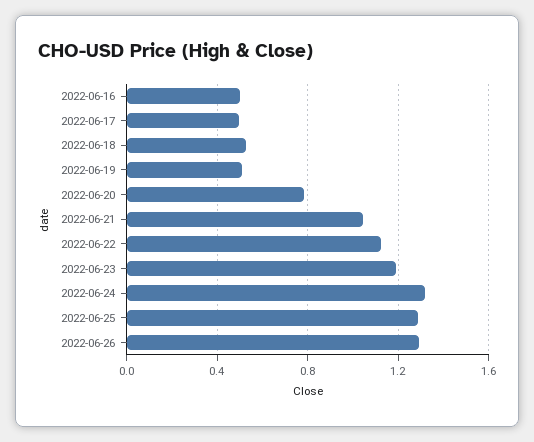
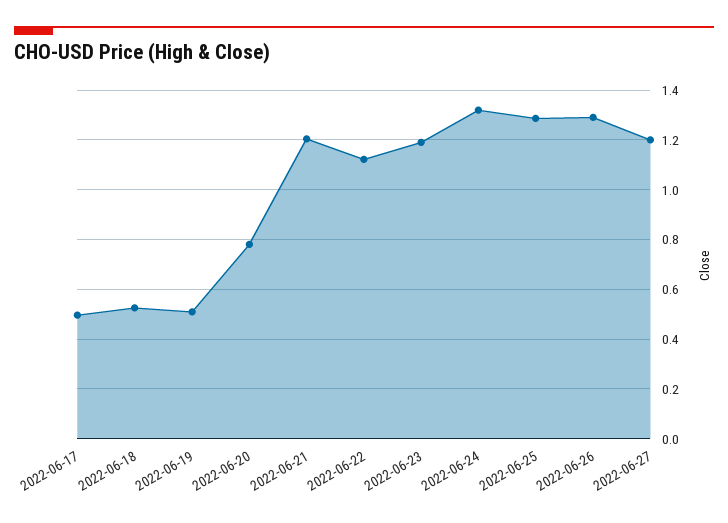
2022-06-16: 0.5 -> none
2022-06-21: 1.05 -> 1.2
2022-06-27: none -> 1.2

